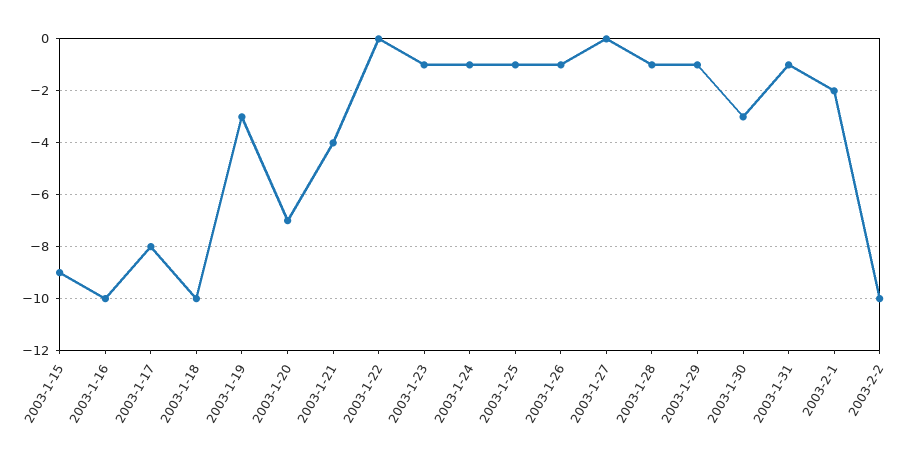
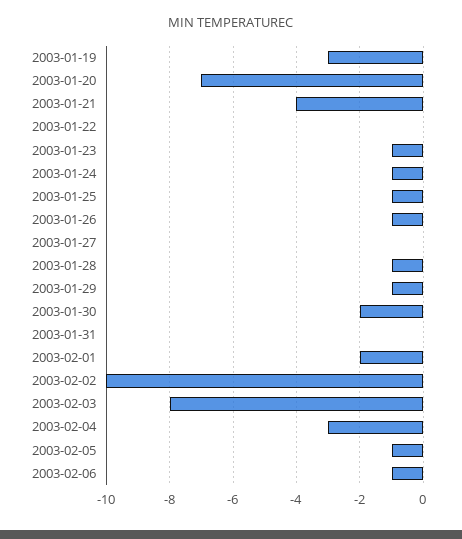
2003-1-15: -9 -> none
2003-1-16: -10 -> none
2003-1-17: -8 -> none
2003-1-18: -10 -> none
2003-1-30: -3 -> -2
2003-1-31: -1 -> 0
2003-02-03: none -> -8
2003-02-04: none -> -3
2003-02-05: none -> -1
2003-02-06: none -> -1

